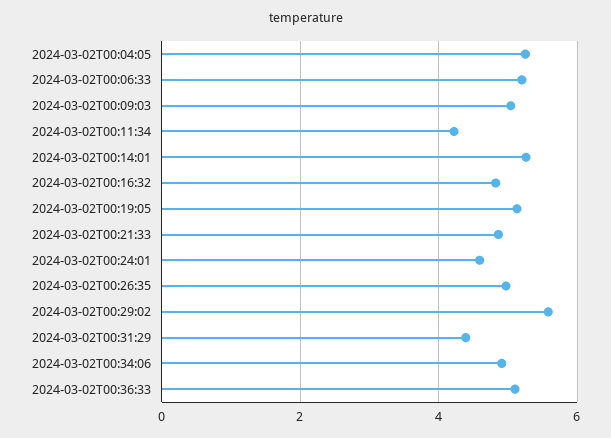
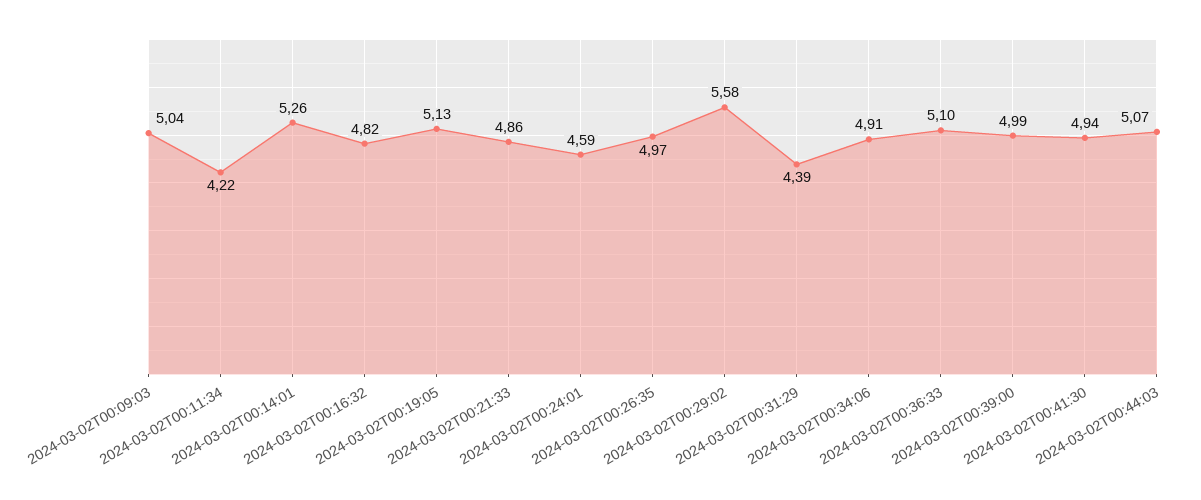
2024-03-02T00:04:05: 5.2 -> none
2024-03-02T00:06:33: 5.2 -> none
2024-03-02T00:39:00: none -> 4.99
2024-03-02T00:41:30: none -> 4.94
2024-03-02T00:44:03: none -> 5.07

